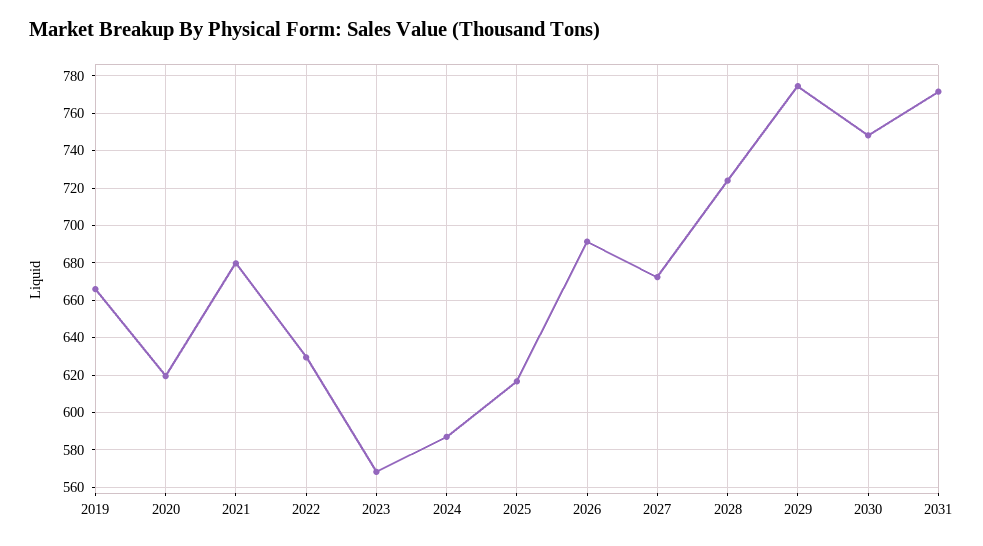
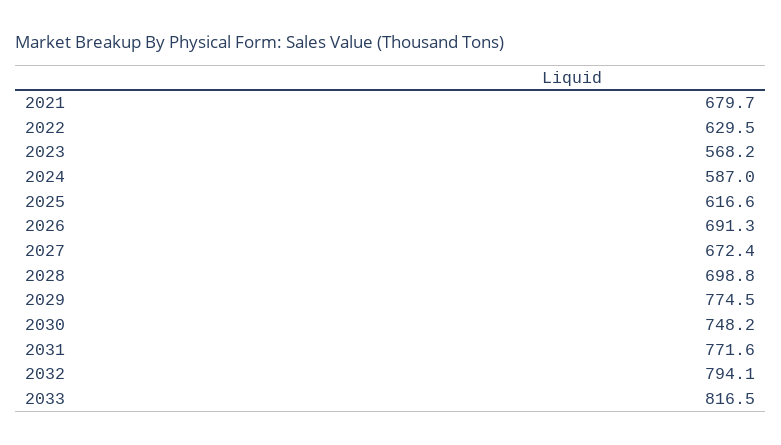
2019: 665 -> none
2020: 620 -> none
2028: 725 -> 698.8
2032: none -> 794.1
2033: none -> 816.5

